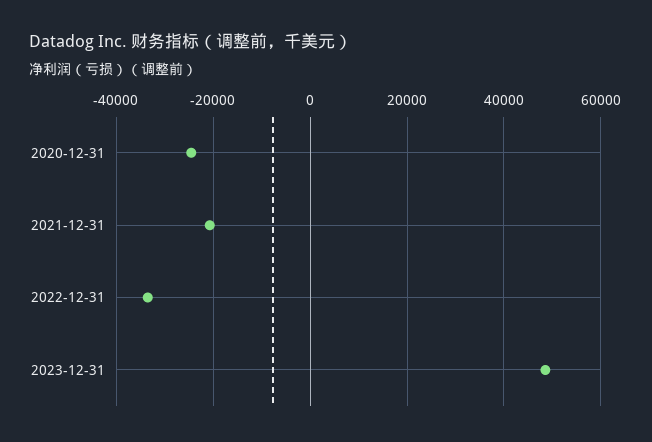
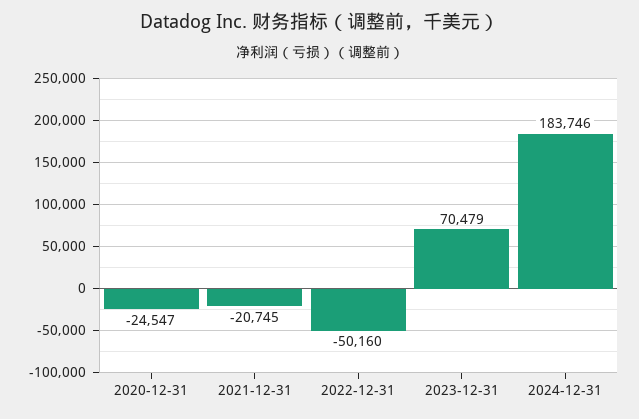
2022-12-31: -34000 -> -50160
2023-12-31: 48000 -> 70479
2024-12-31: none -> 183746

